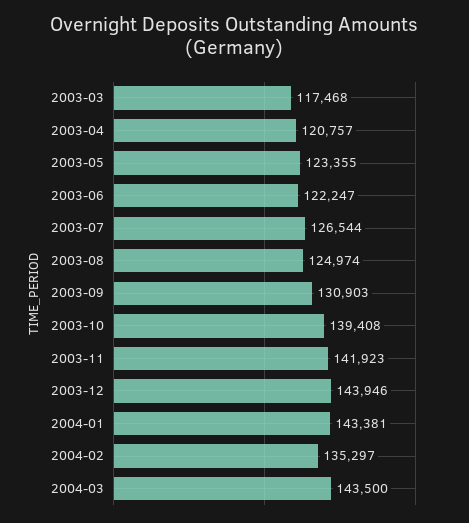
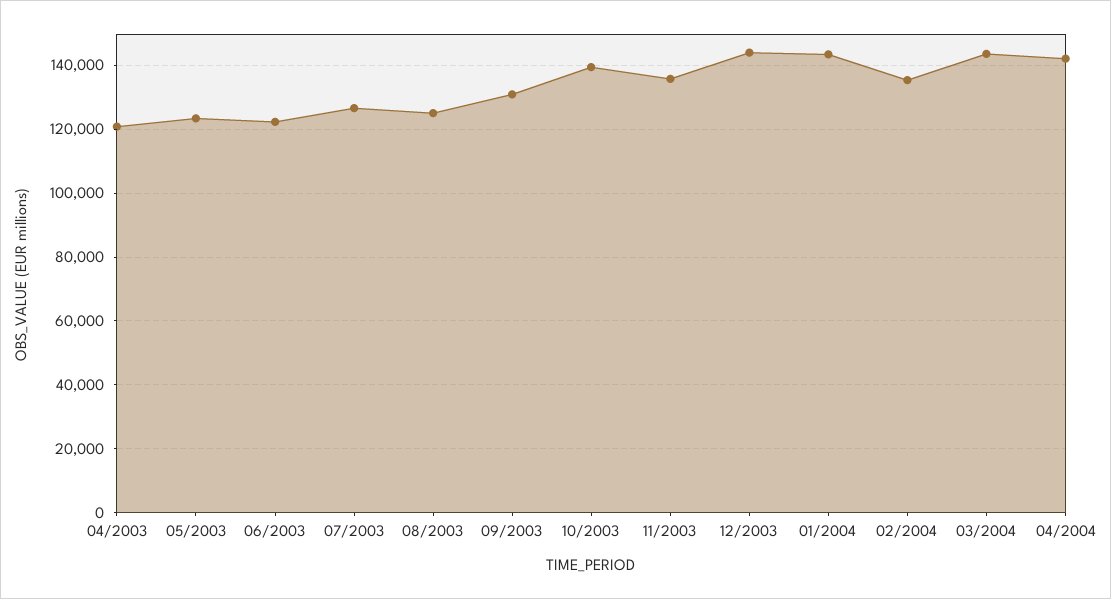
2003-03: 117468 -> none
2003-11: 141923 -> 136000
04/2004: none -> 142000

